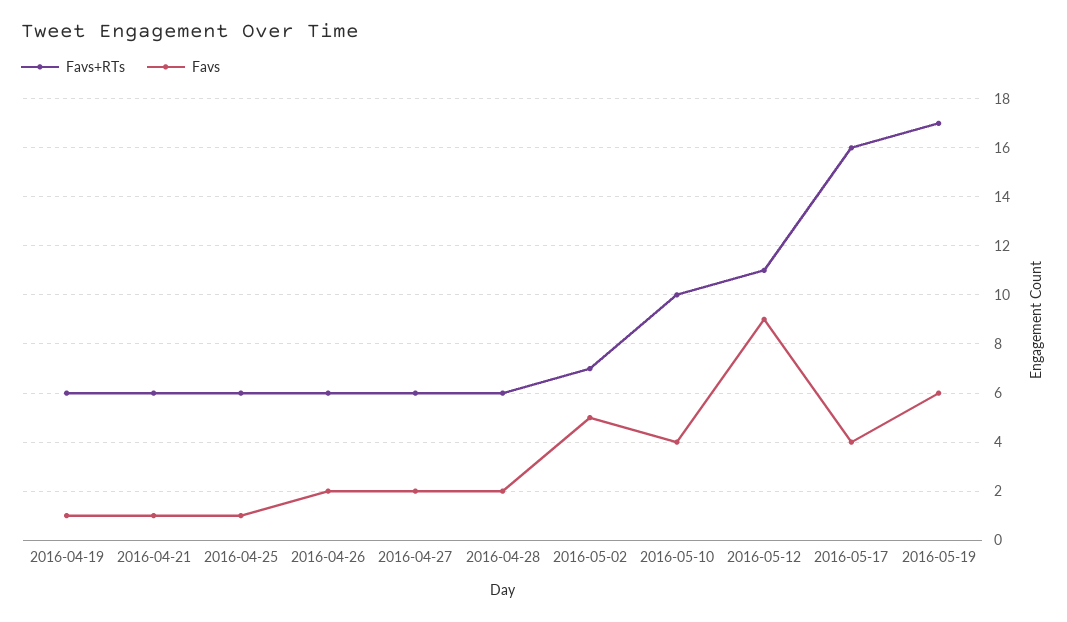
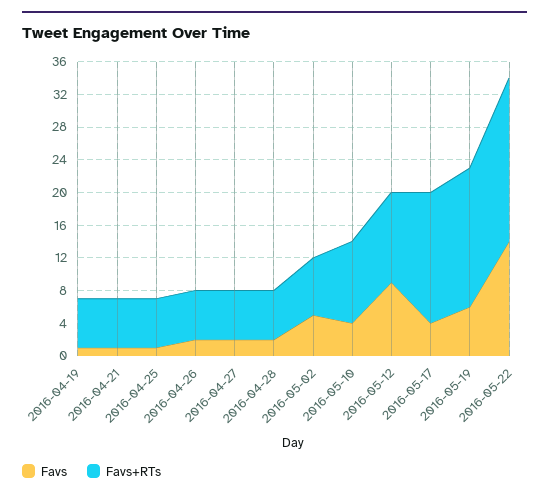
Favs, 2016-05-22: none -> 14
Favs+RTs, 2016-05-22: none -> 20

